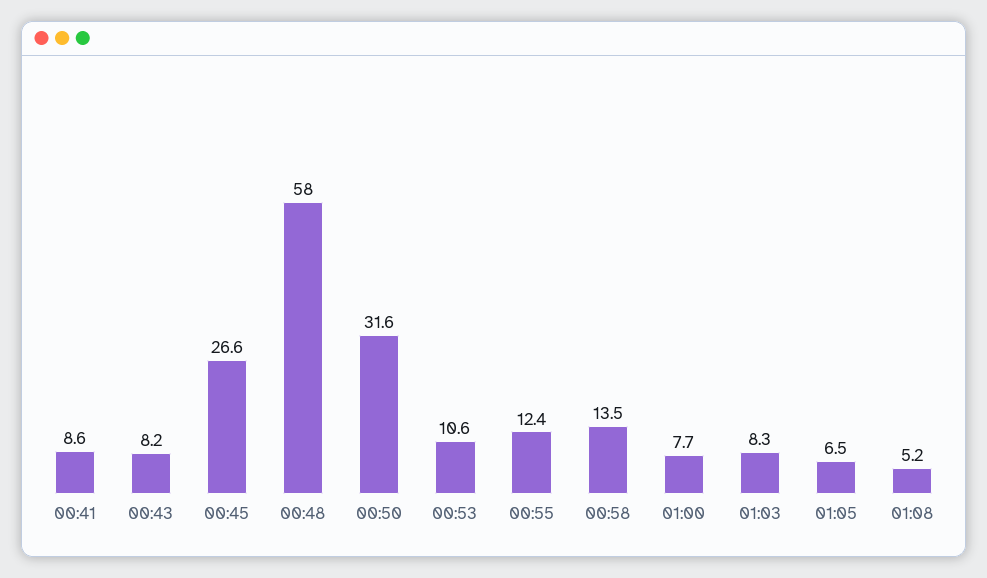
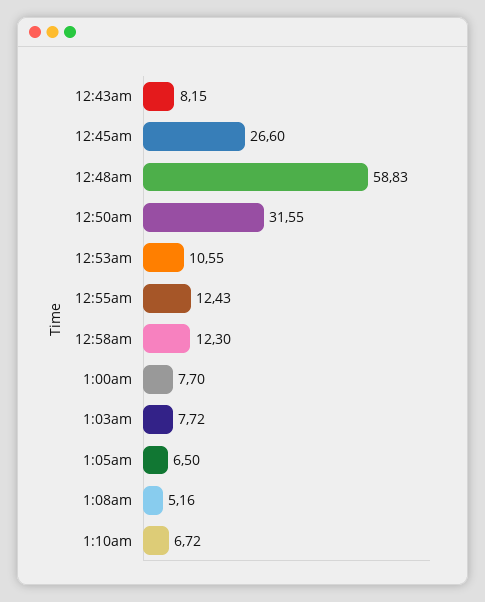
00:41: 8.6 -> none
00:48: 58 -> 58.83
00:58: 13.5 -> 12.3
01:03: 8.3 -> 7.72
1:10am: none -> 6.72

